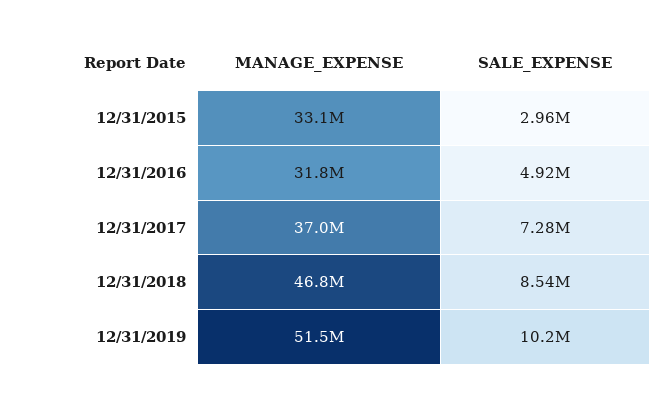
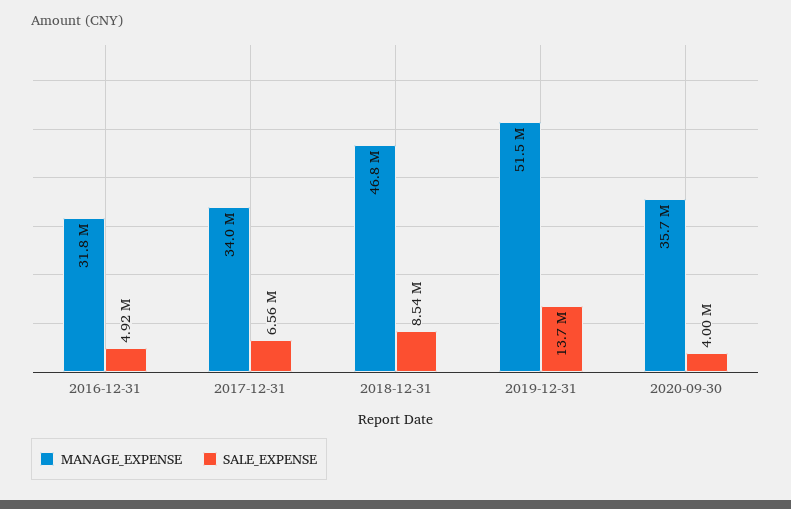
MANAGE_EXPENSE, 12/31/2015: 33100000 -> none
SALE_EXPENSE, 12/31/2015: 2960000 -> none
MANAGE_EXPENSE, 12/31/2017: 37000000 -> 34000000
SALE_EXPENSE, 12/31/2017: 7280000 -> 6560000
SALE_EXPENSE, 12/31/2019: 10200000 -> 13700000
MANAGE_EXPENSE, 2020-09-30: none -> 35700000
SALE_EXPENSE, 2020-09-30: none -> 4000000

